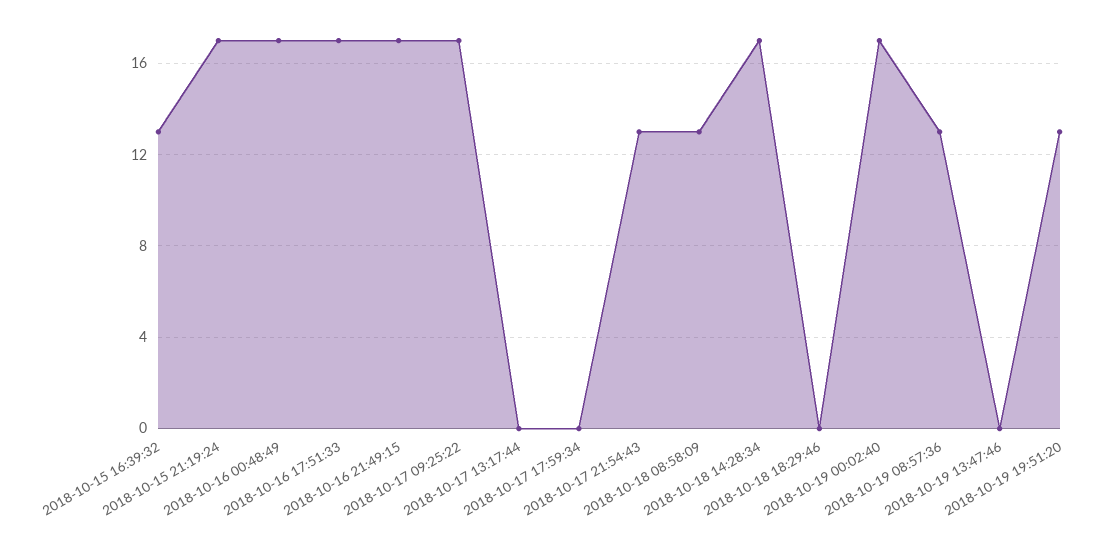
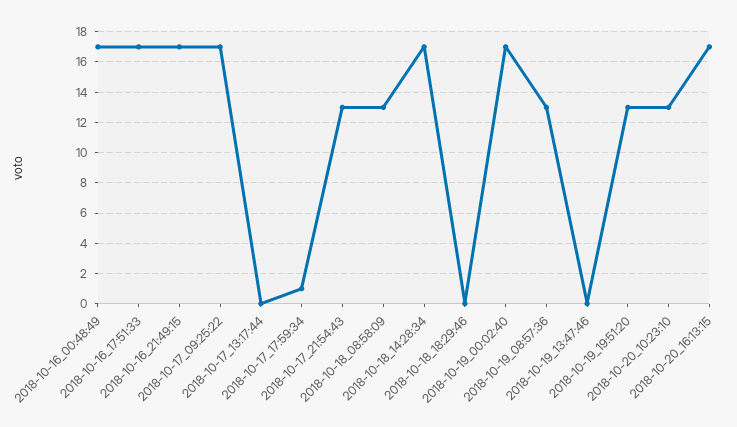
2018-10-15 16:39:32: 13 -> none
2018-10-15 21:19:24: 17 -> none
2018-10-17 17:59:34: 0 -> 1
2018-10-20_10:23:10: none -> 13
2018-10-20_16:13:15: none -> 17

